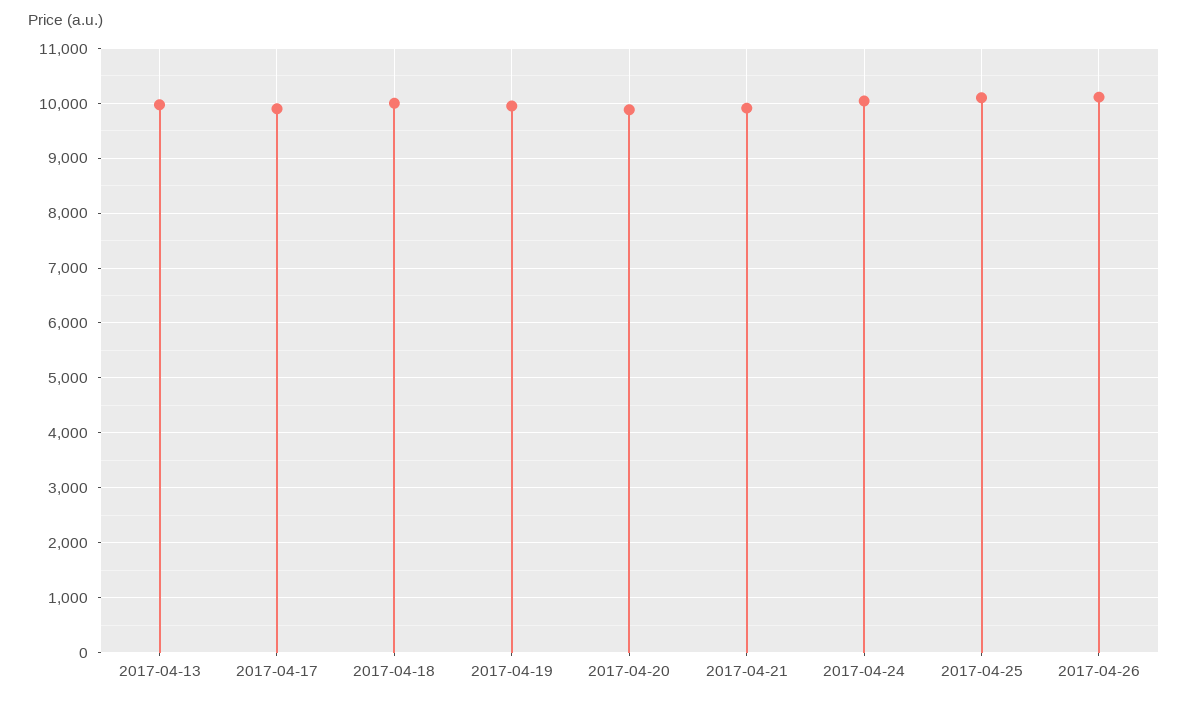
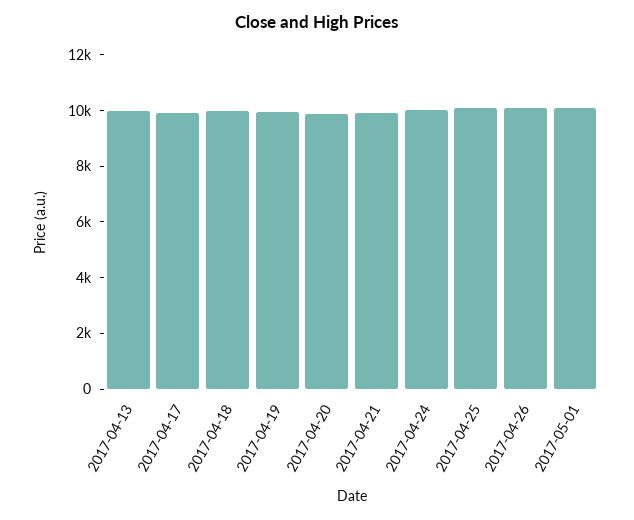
2017-05-01: none -> 10000

